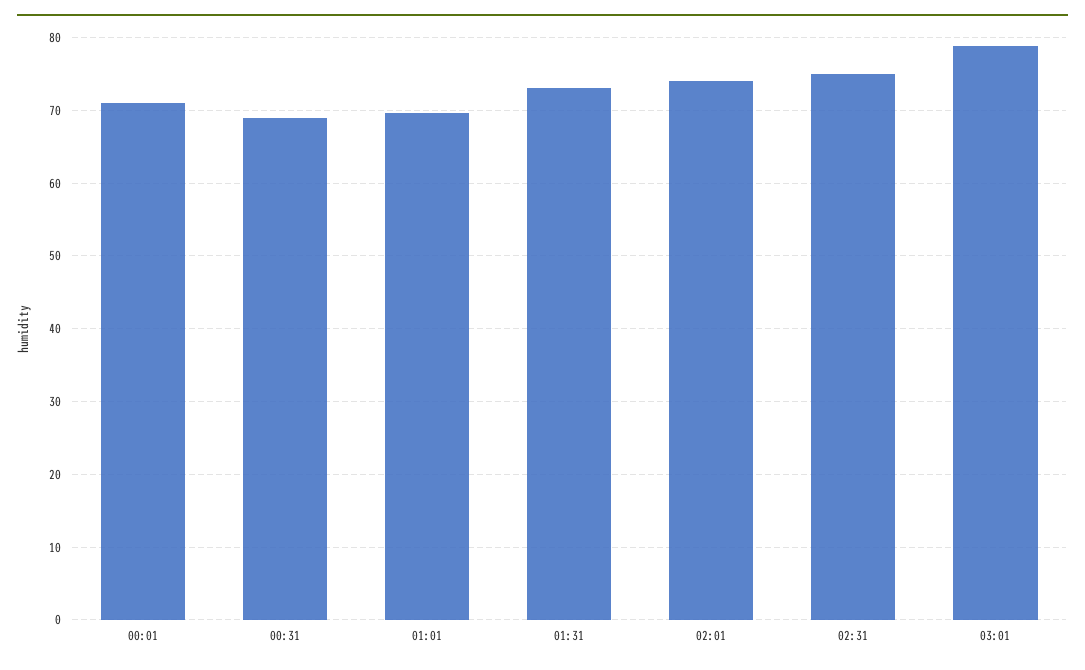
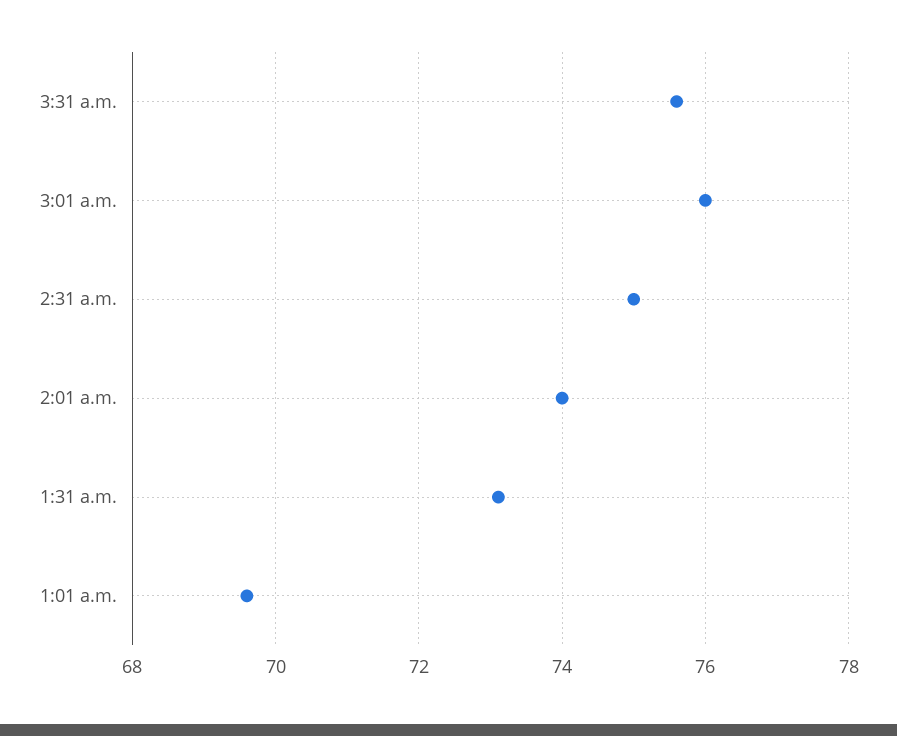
00:01: 71 -> none
00:31: 69 -> none
03:01: 79 -> 76
3:31 a.m.: none -> 75.6

